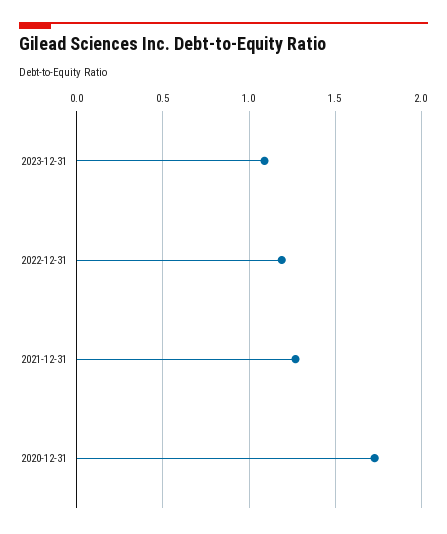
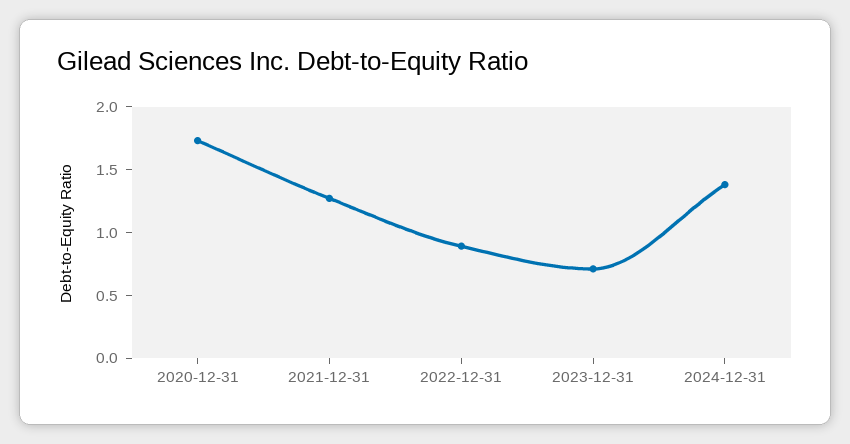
2023-12-31: 1.1 -> 0.7
2022-12-31: 1.2 -> 0.9
2024-12-31: none -> 1.4

